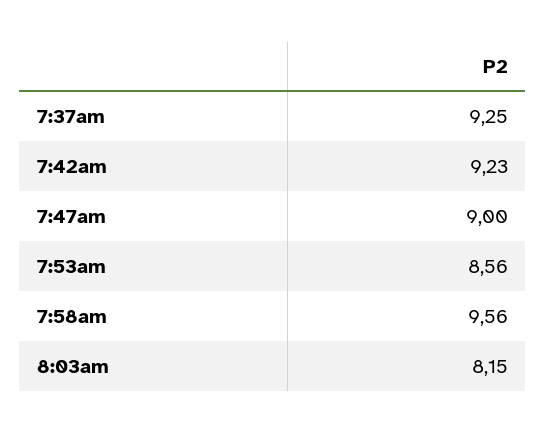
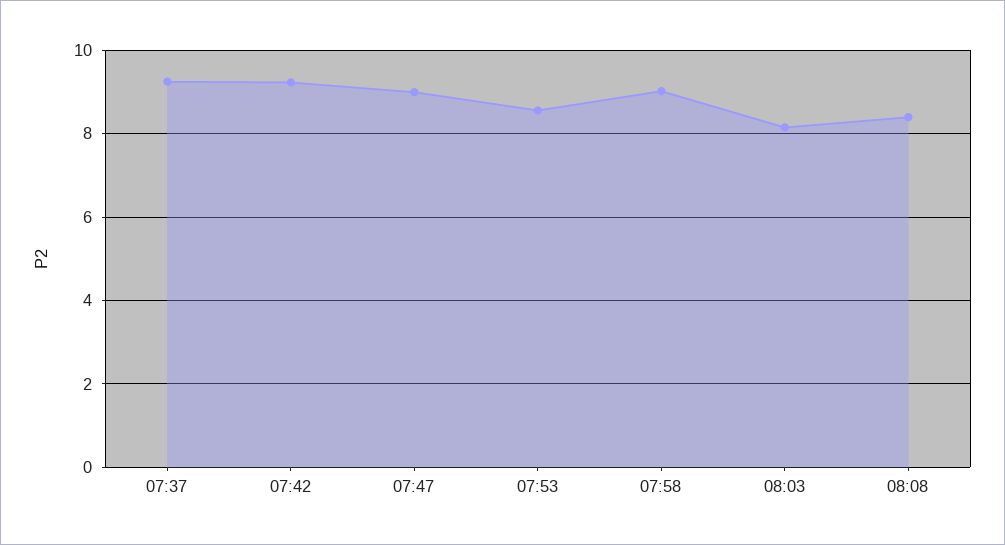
7:58am: 9.56 -> 9
08:08: none -> 8.4

